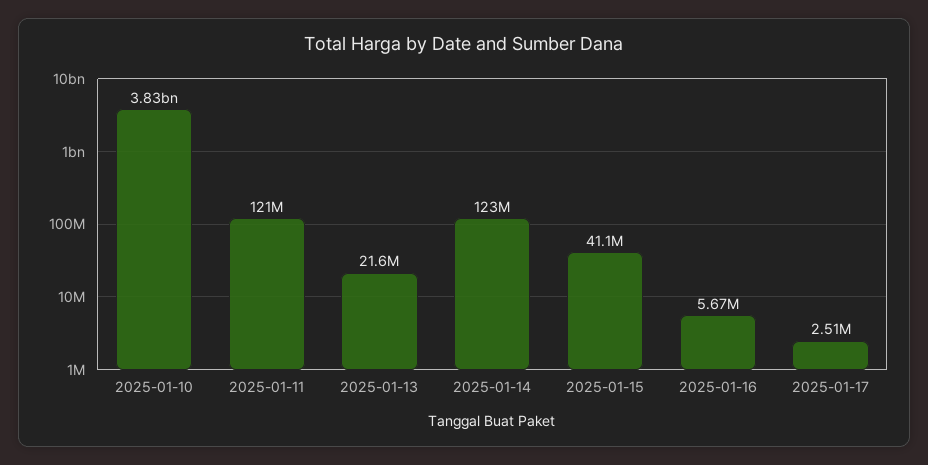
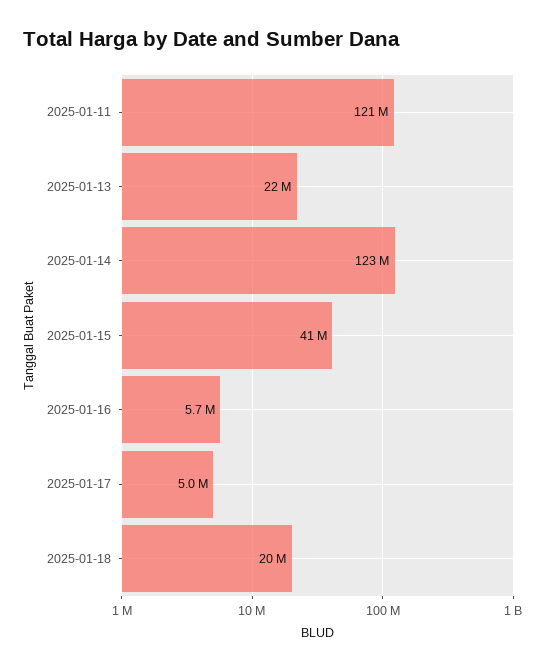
2025-01-10: 3830000000 -> none
2025-01-17: 2510000 -> 5000000
2025-01-18: none -> 20000000

